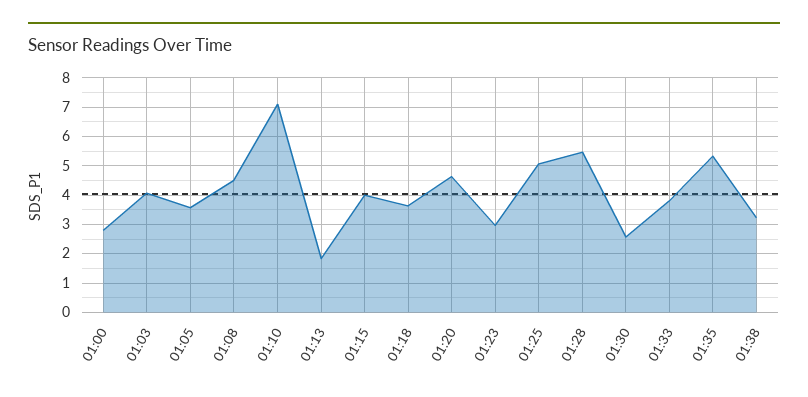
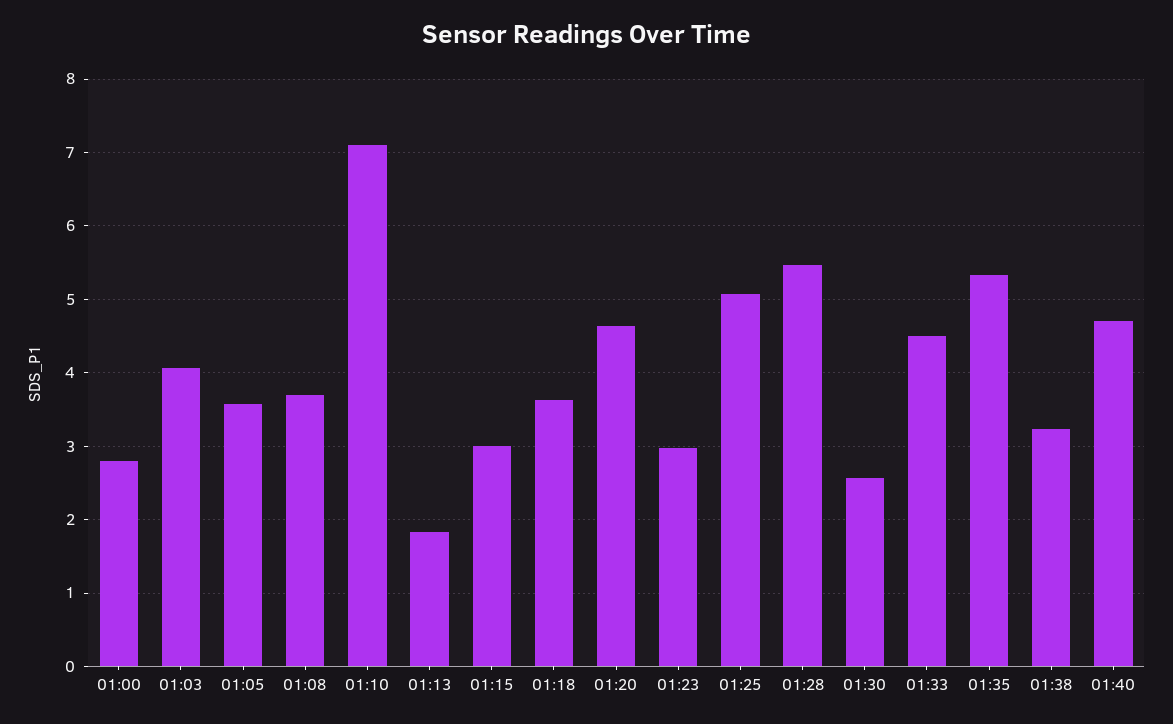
01:08: 4.5 -> 3.7
01:15: 4 -> 3
01:33: 3.75 -> 4.5
01:40: none -> 4.7

